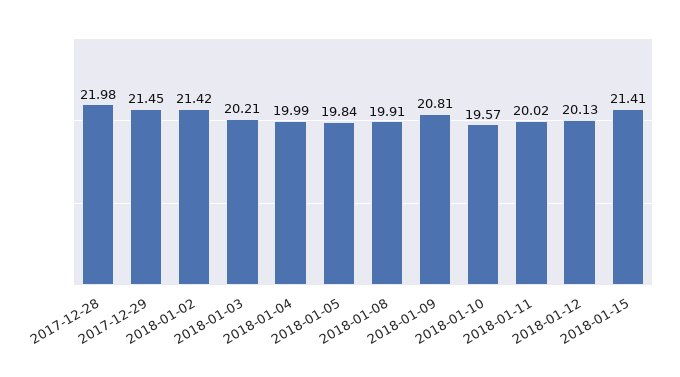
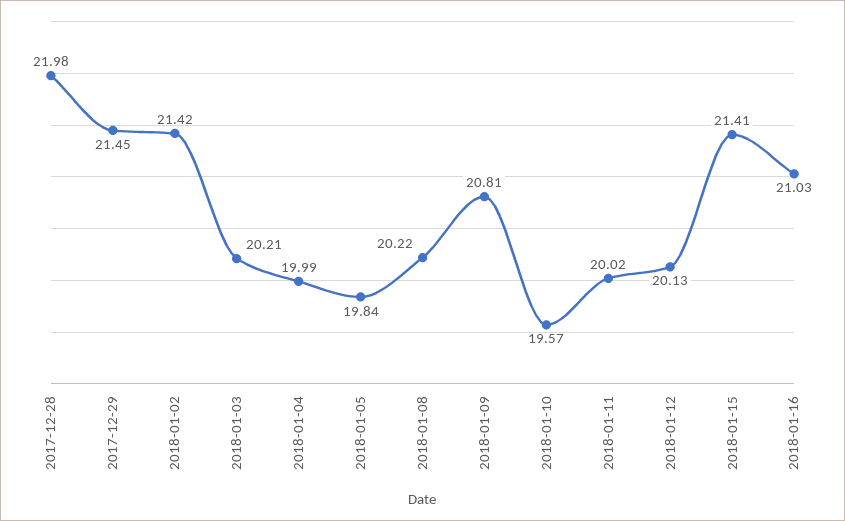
2018-01-08: 19.91 -> 20.22
2018-01-16: none -> 21.03

